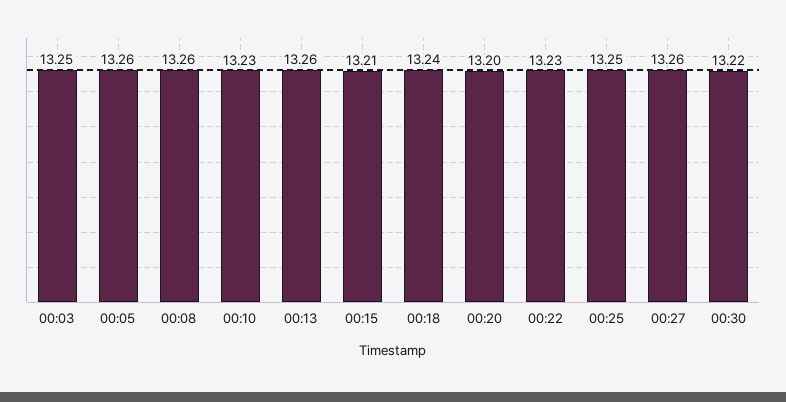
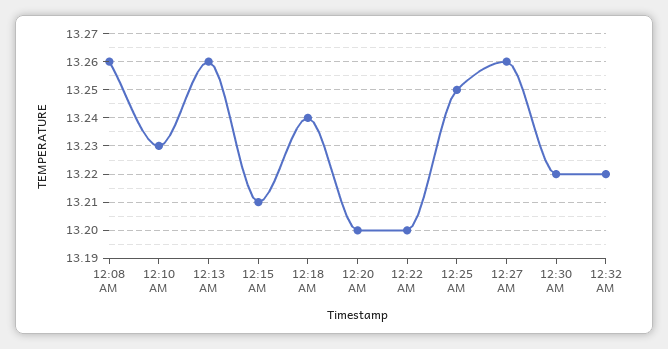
00:03: 13.25 -> none
00:05: 13.26 -> none
00:22: 13.23 -> 13.2
12:32 AM: none -> 13.22

